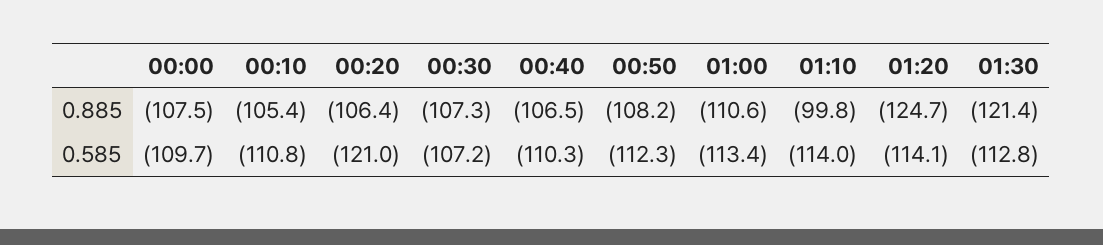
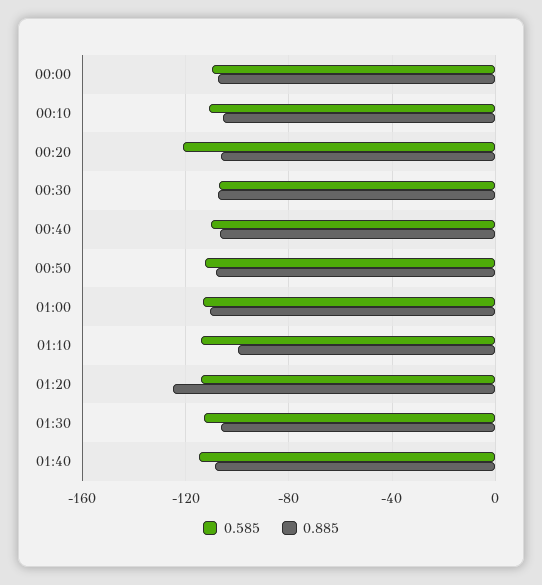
0.885, 01:30: -121.4 -> -105
0.585, 01:40: none -> -115
0.885, 01:40: none -> -110

